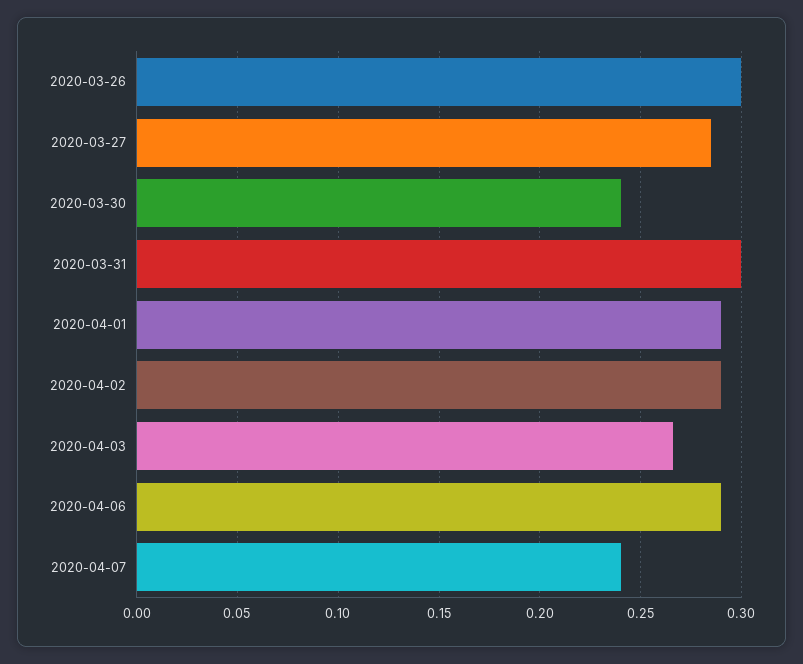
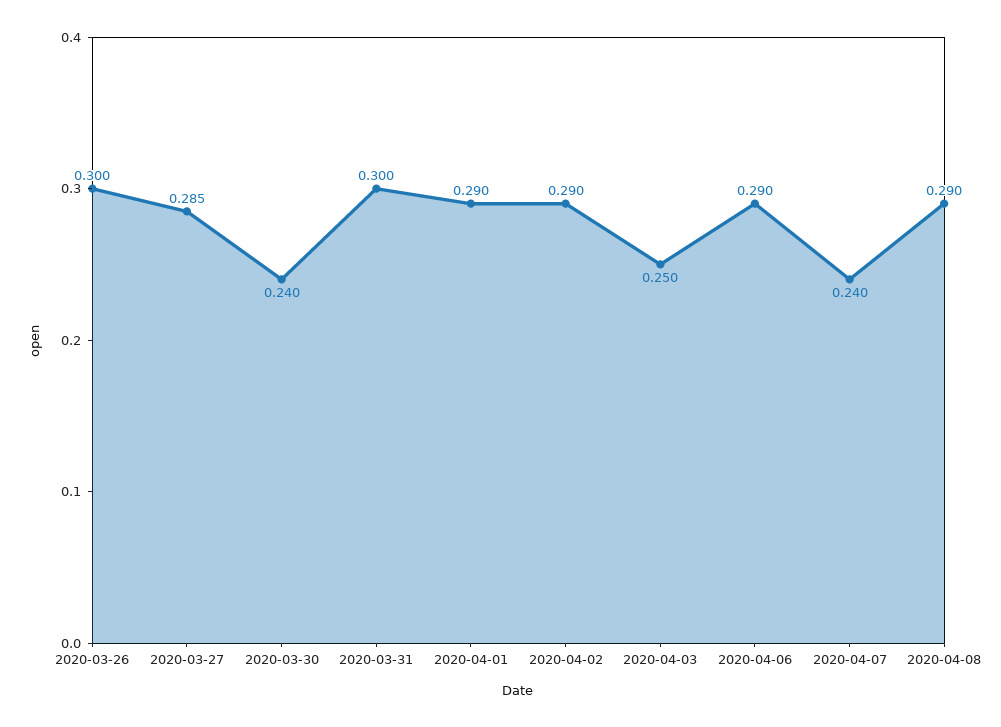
2020-04-03: 0.265 -> 0.25
2020-04-08: none -> 0.29

